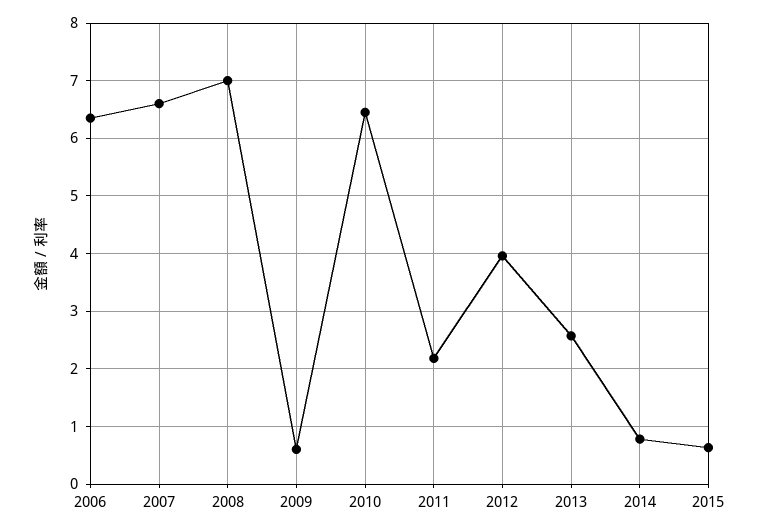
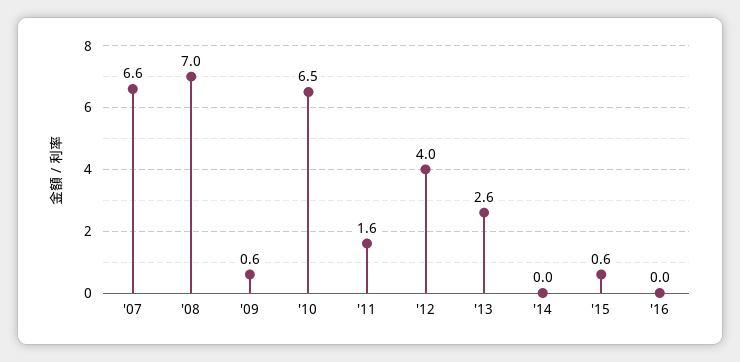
2006: 6.4 -> none
2011: 2.2 -> 1.6
2014: 0.8 -> 0
'16: none -> 0

